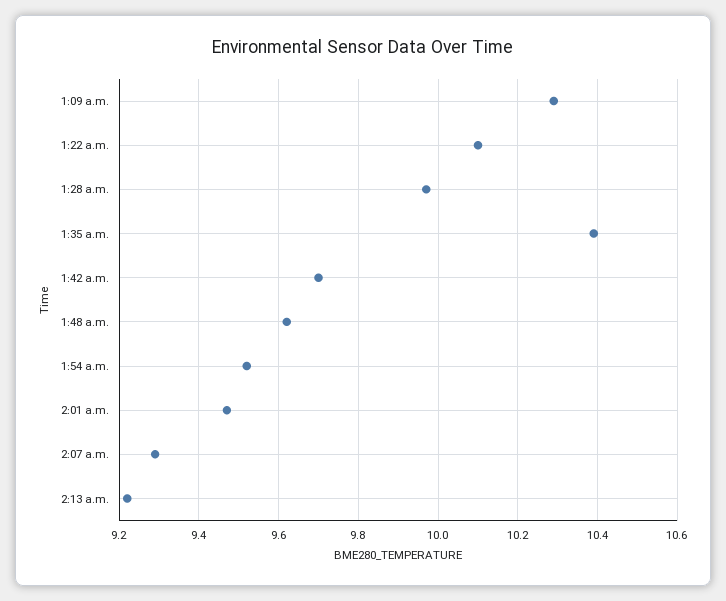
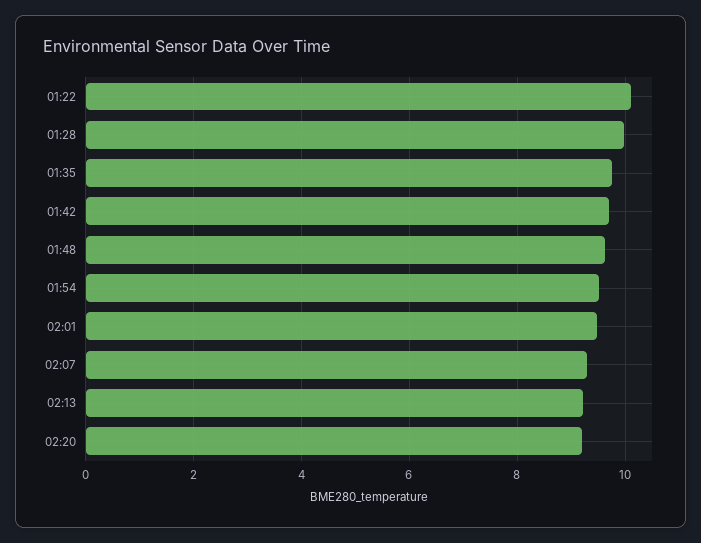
1:09 a.m.: 10.3 -> none
1:35 a.m.: 10.4 -> 9.8
02:20: none -> 9.2

